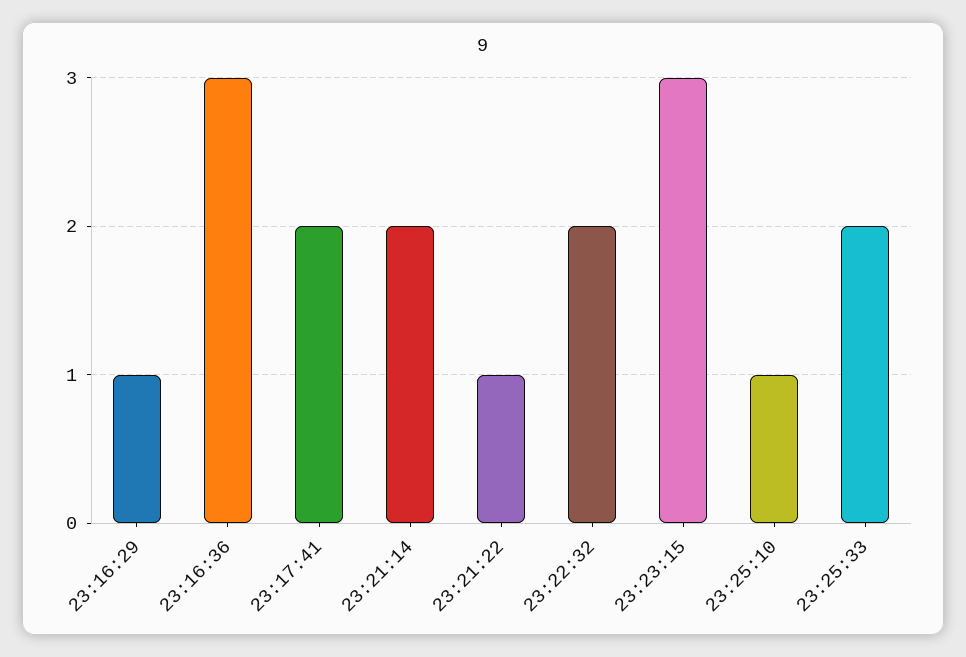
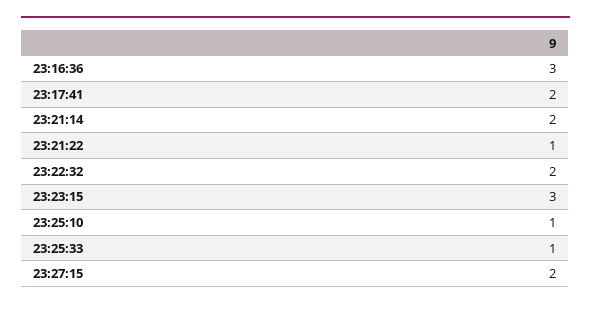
23:16:29: 1 -> none
23:25:33: 2 -> 1
23:27:15: none -> 2

